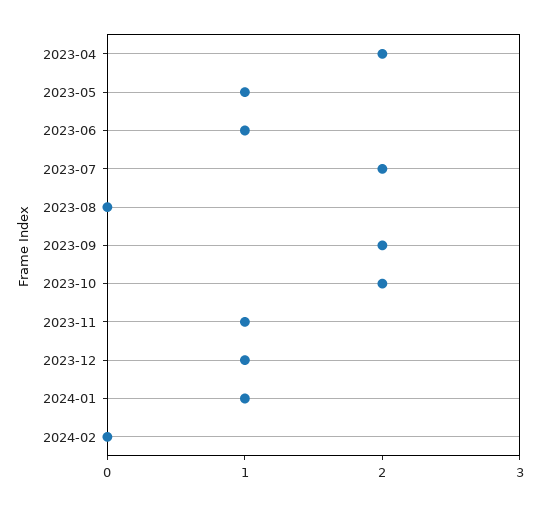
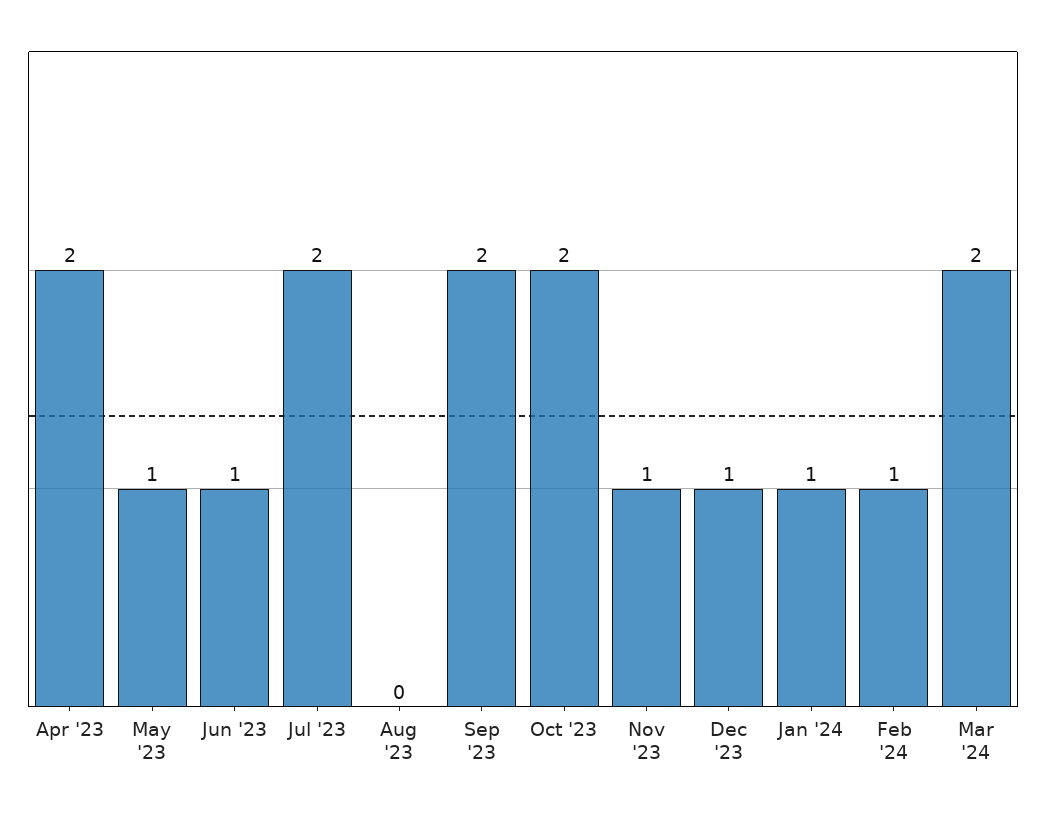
2024-02: 0 -> 1
Mar '24: none -> 2

